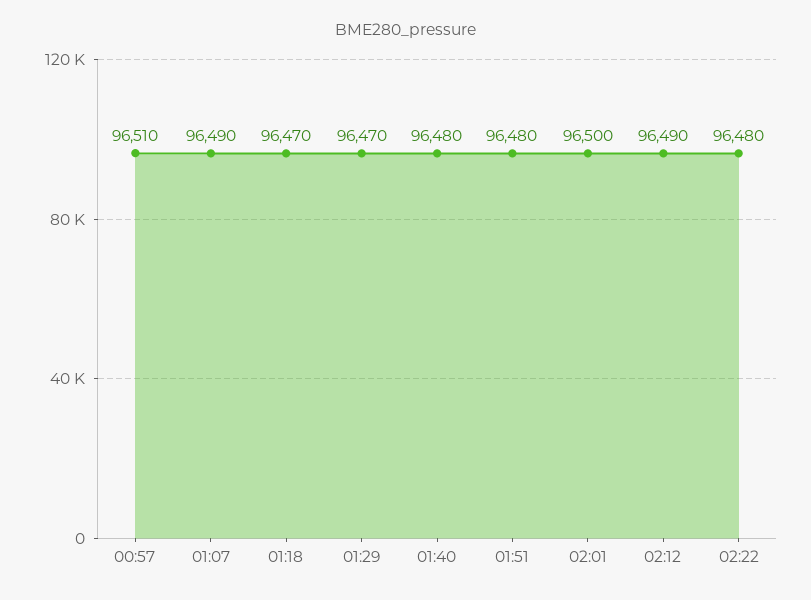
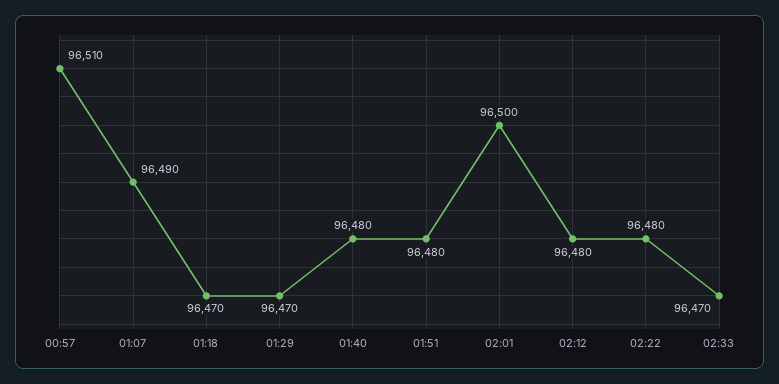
02:12: 96490 -> 96480
02:33: none -> 96470

